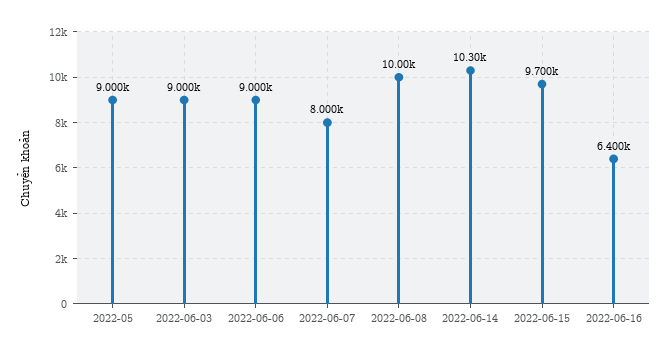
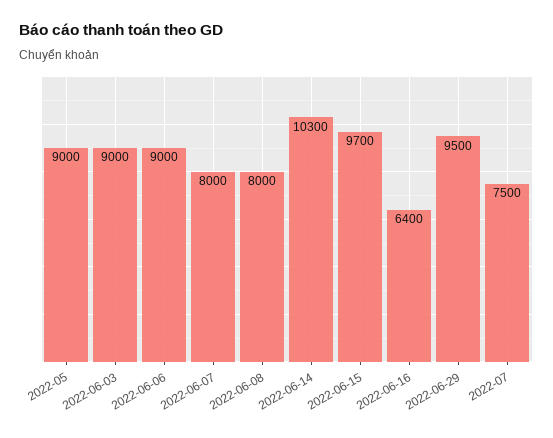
2022-06-08: 10000 -> 8000
2022-06-29: none -> 9500
2022-07: none -> 7500

